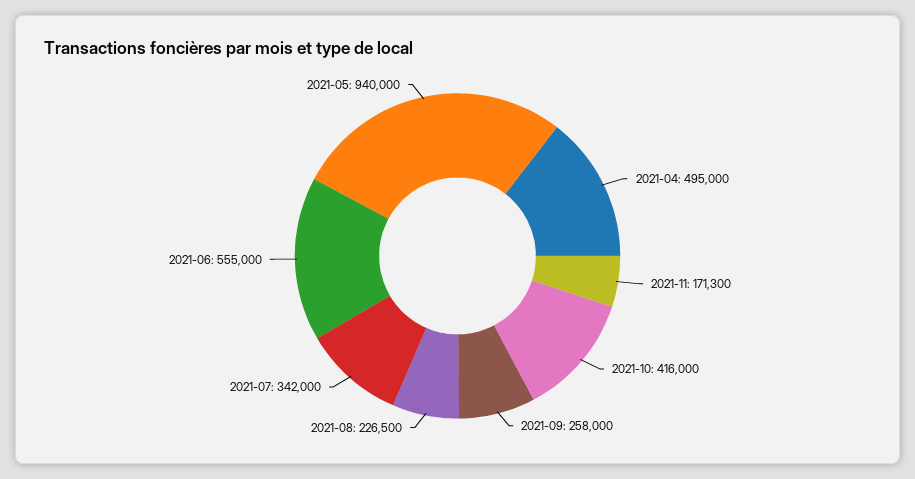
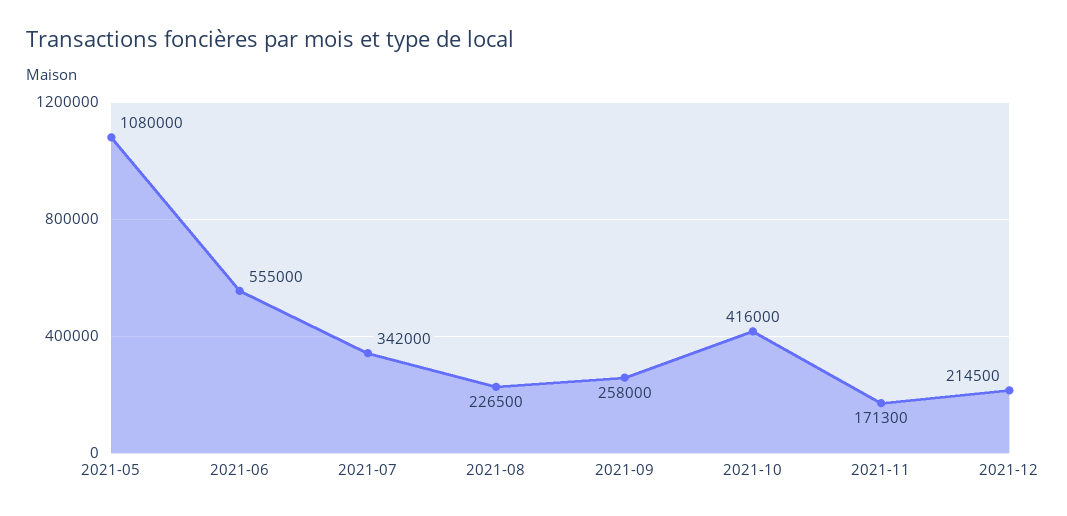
2021-04: 495000 -> none
2021-05: 940000 -> 1080000
2021-12: none -> 214500

